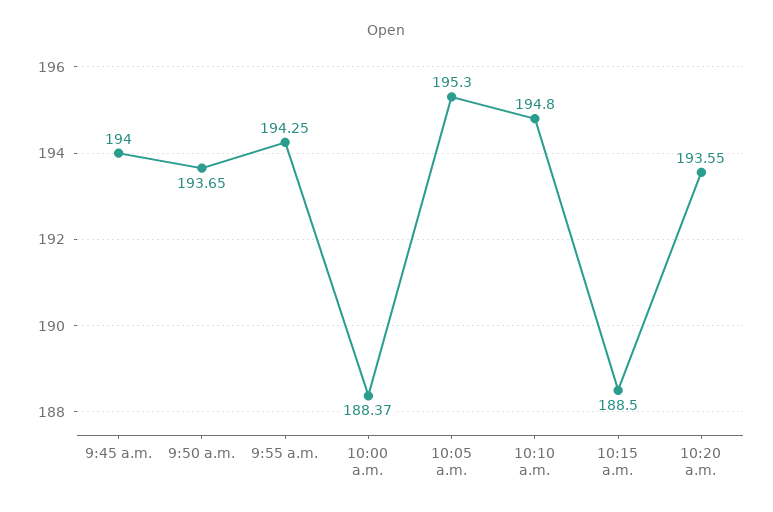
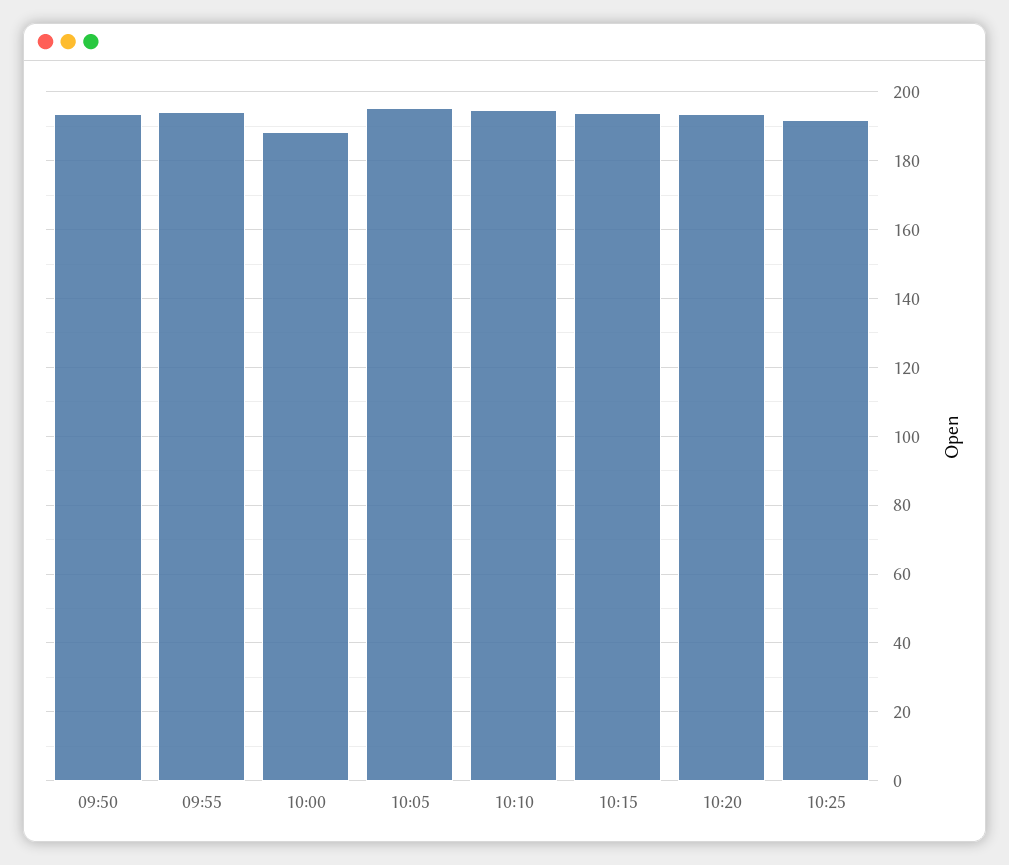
9:45 a.m.: 194 -> none
10:15 a.m.: 188.5 -> 194
10:25: none -> 192

